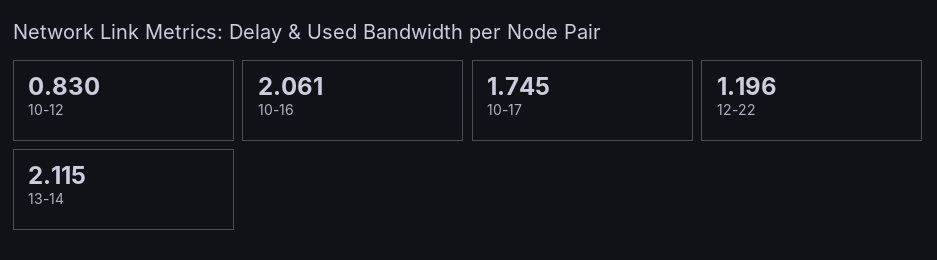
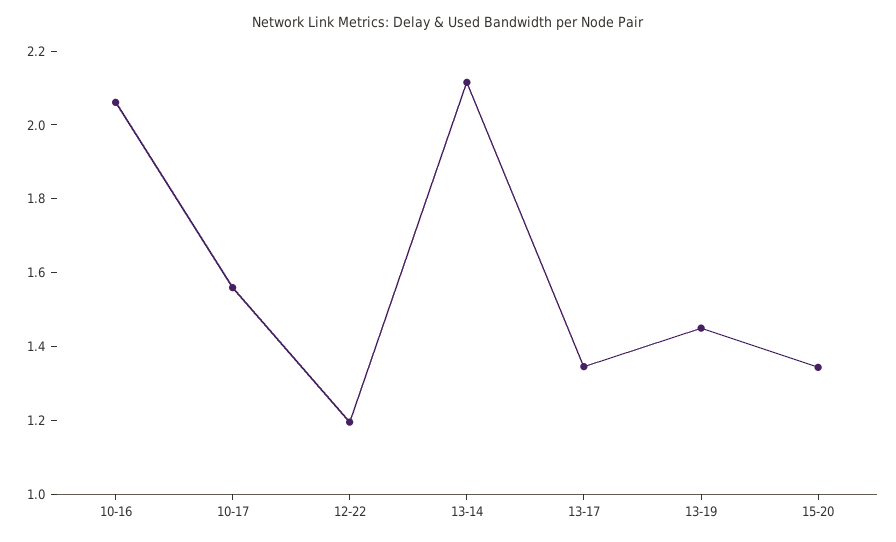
10-12: 0.83 -> none
10-17: 1.745 -> 1.55
13-17: none -> 1.35
13-19: none -> 1.45
15-20: none -> 1.35

